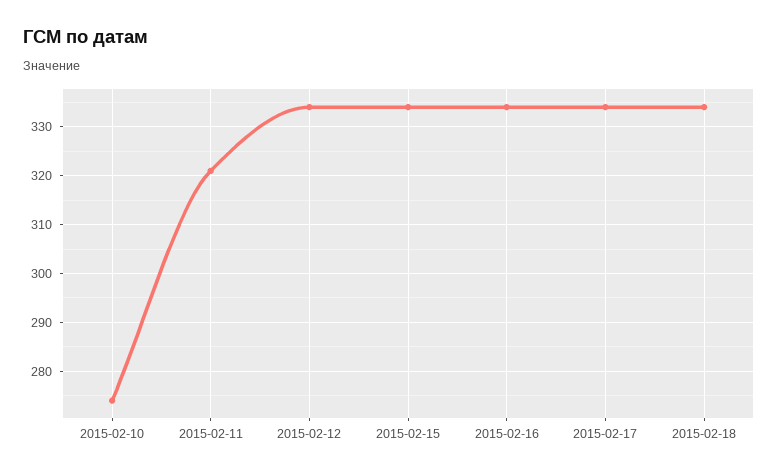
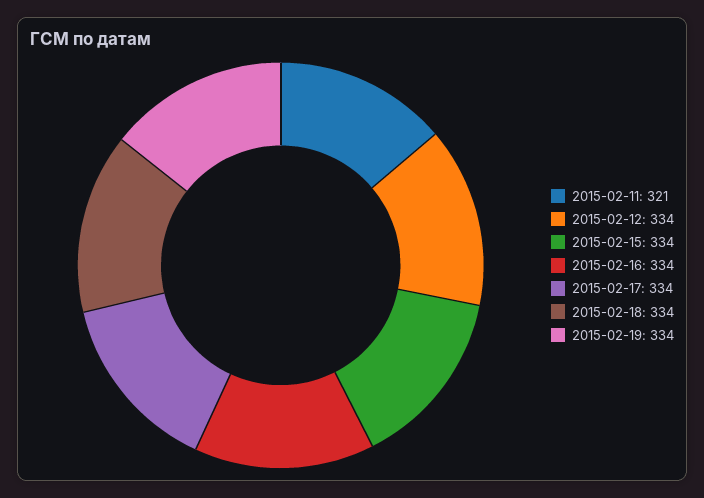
2015-02-10: 275 -> none
2015-02-19: none -> 334

